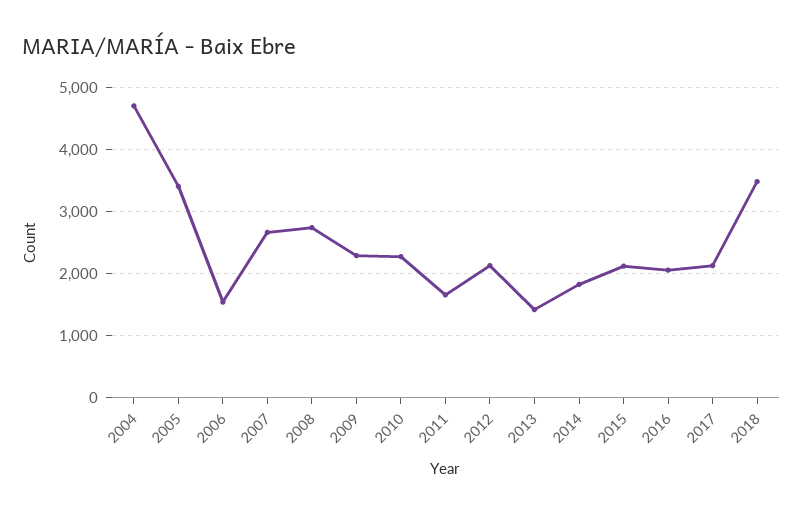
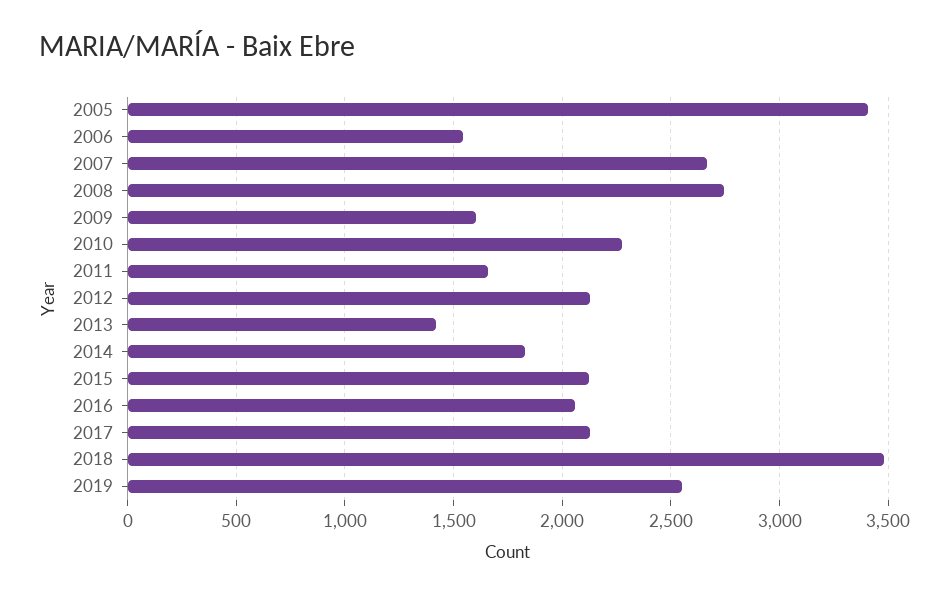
2004: 4700 -> none
2009: 2300 -> 1600
2019: none -> 2550

